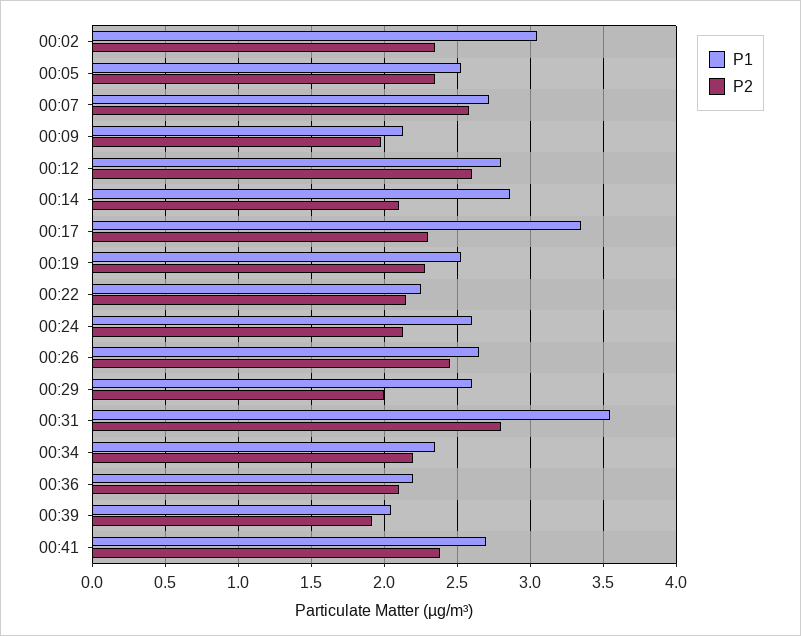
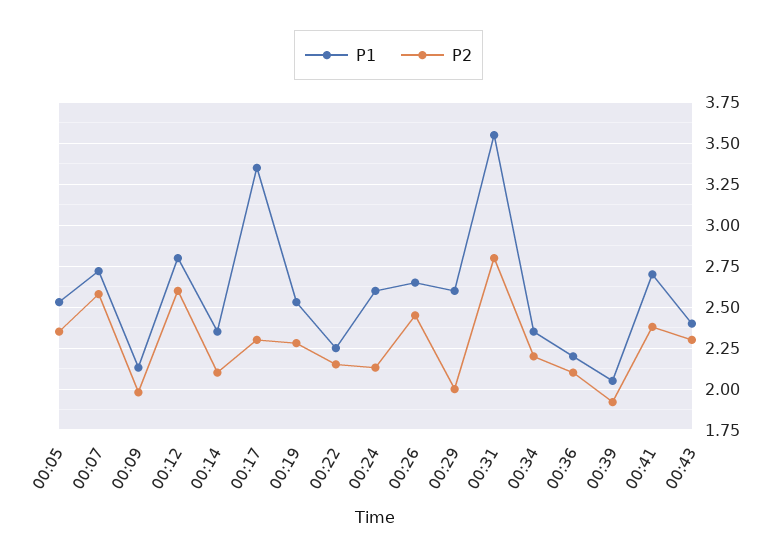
P1, 00:02: 3.05 -> none
P2, 00:02: 2.35 -> none
P1, 00:14: 2.85 -> 2.35
P1, 00:43: none -> 2.4
P2, 00:43: none -> 2.3

